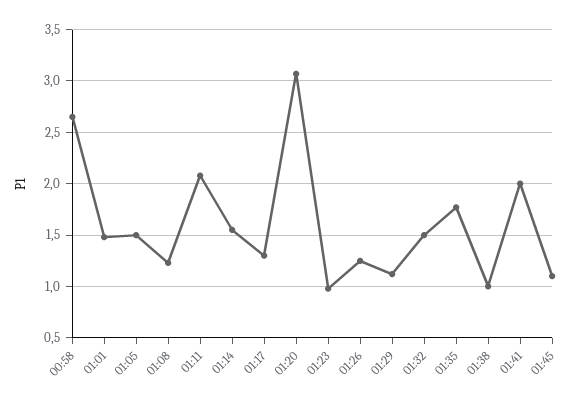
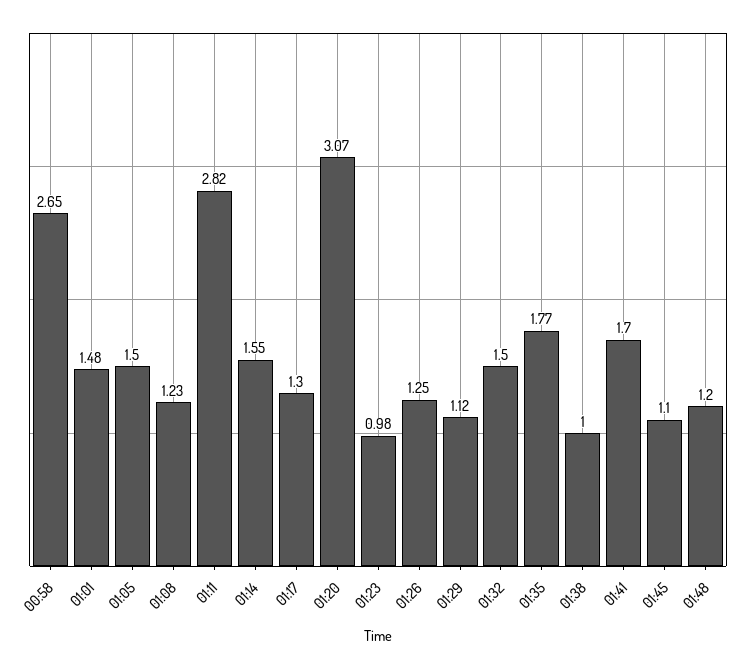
01:11: 2.1 -> 2.82
01:41: 2 -> 1.7
01:48: none -> 1.2

